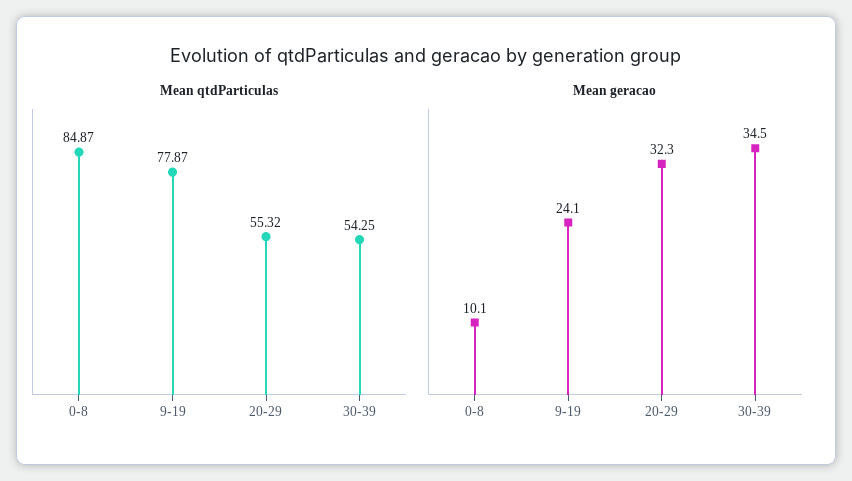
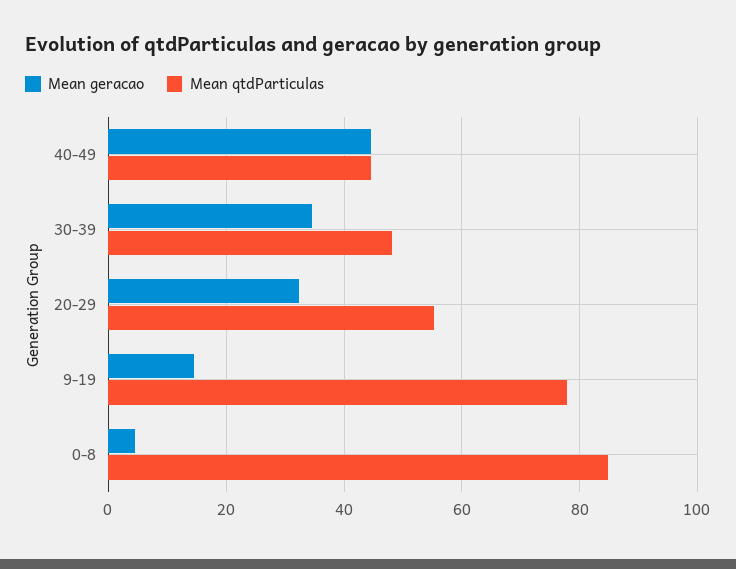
Mean qtdParticulas, 30-39: 54.25 -> 48
Mean geracao, 0-8: 10.1 -> 4
Mean geracao, 9-19: 24.1 -> 14
Mean geracao, 40-49: none -> 44
Mean qtdParticulas, 40-49: none -> 44

